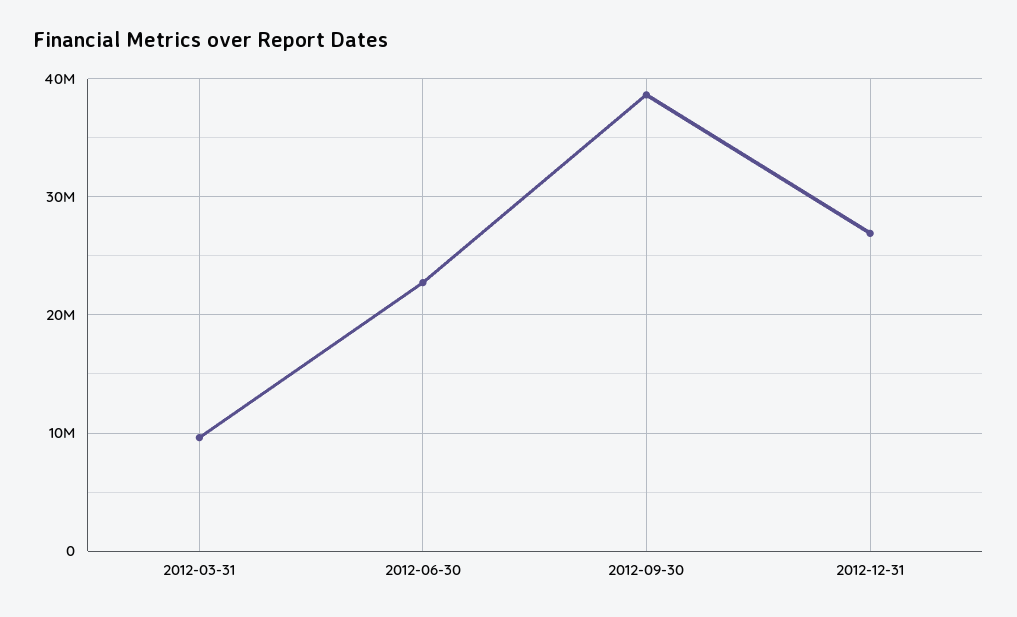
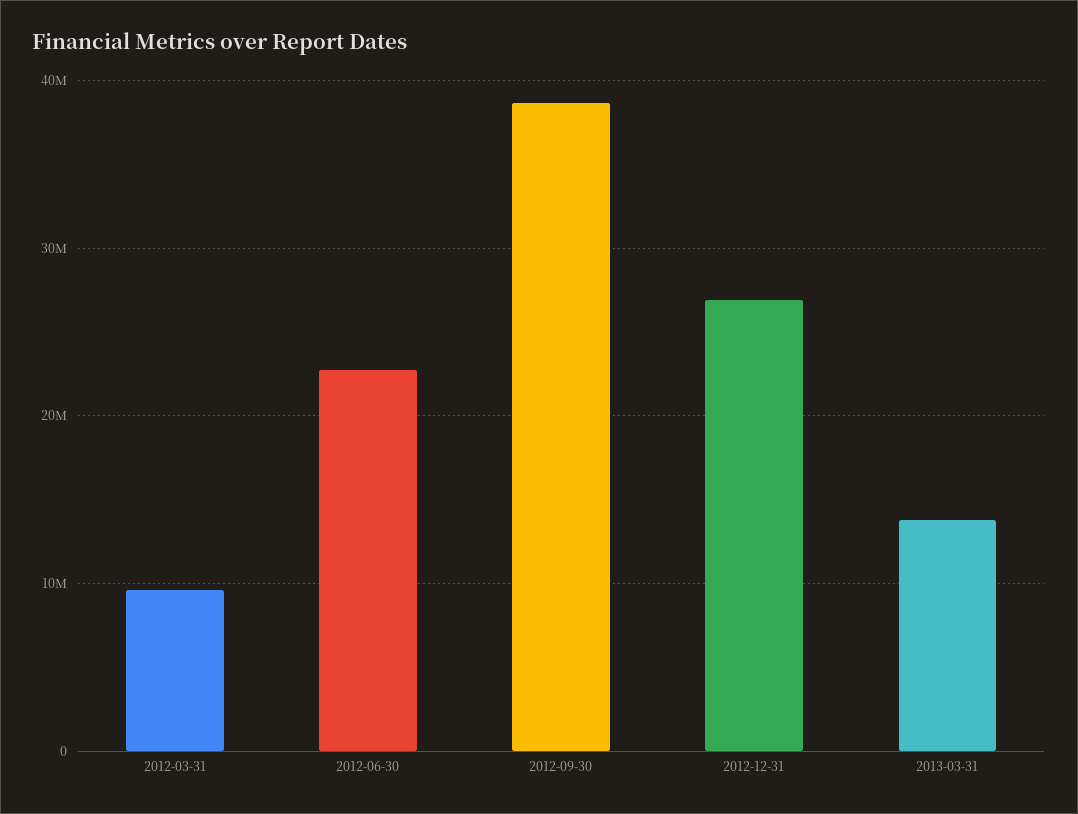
2013-03-31: none -> 14000000

